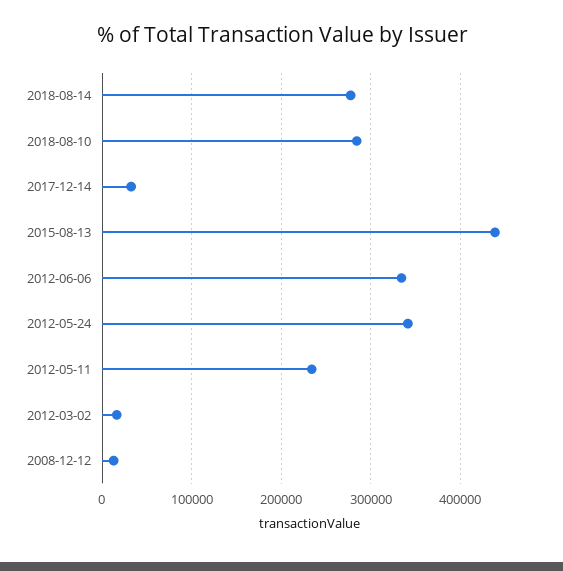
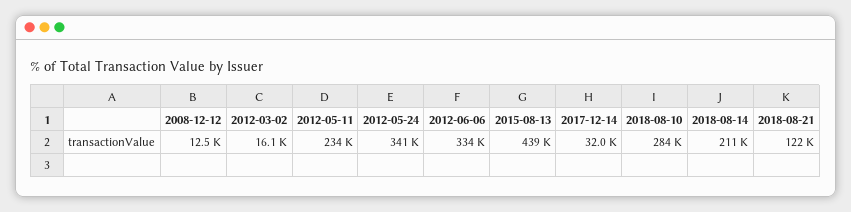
2018-08-14: 280000 -> 211000
2018-08-21: none -> 122000

